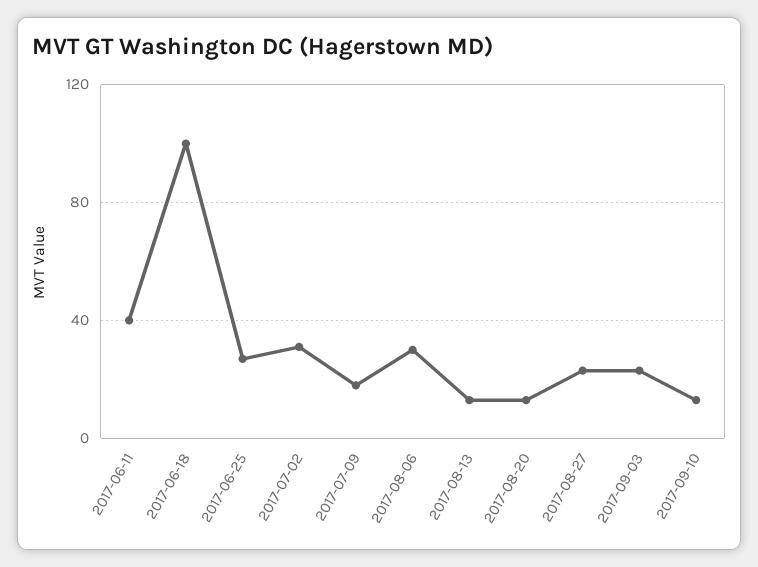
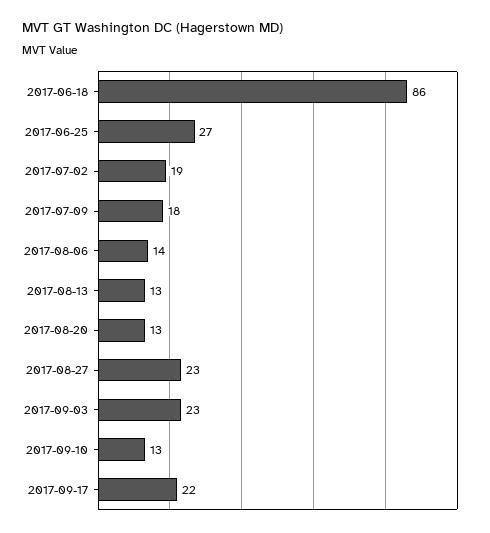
2017-06-11: 40 -> none
2017-06-18: 100 -> 86
2017-07-02: 30 -> 19
2017-08-06: 30 -> 14
2017-09-17: none -> 22

